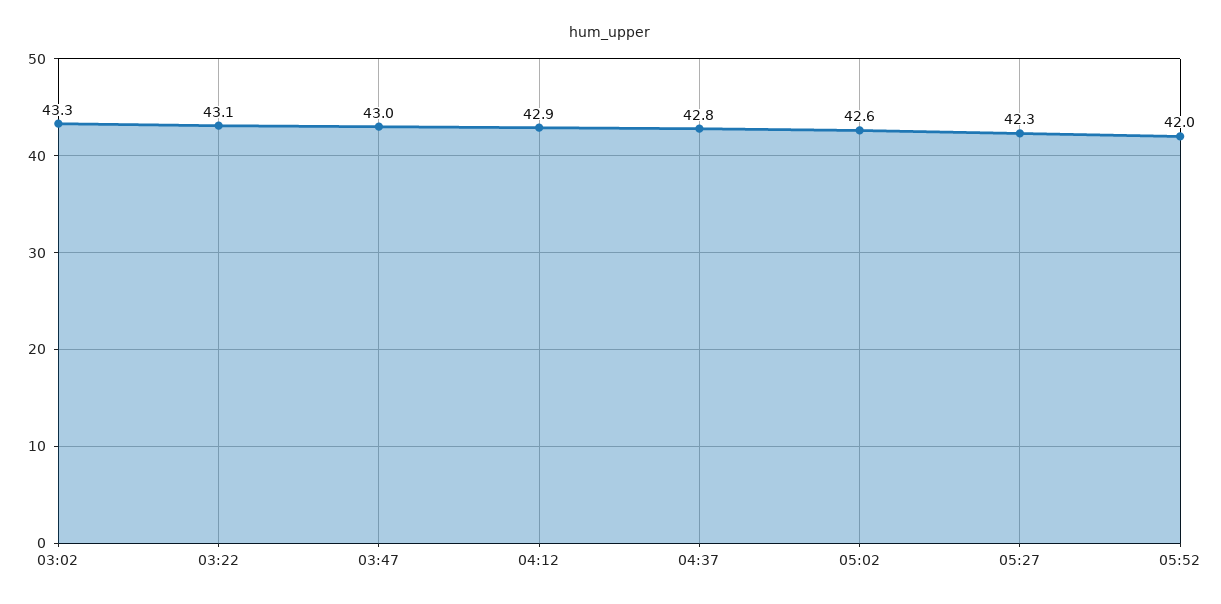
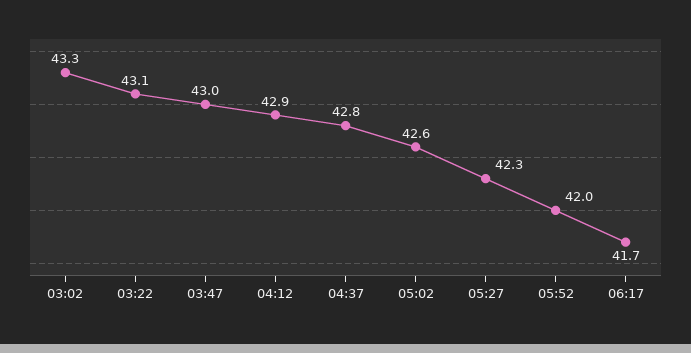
06:17: none -> 41.7

